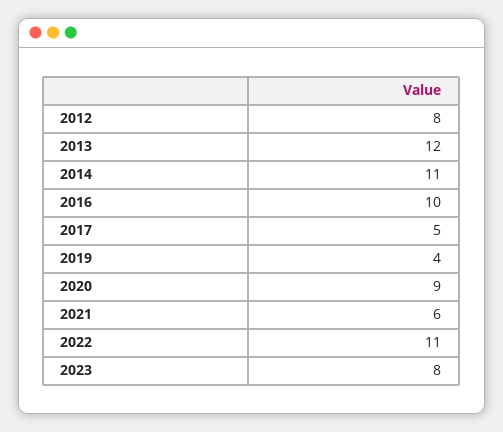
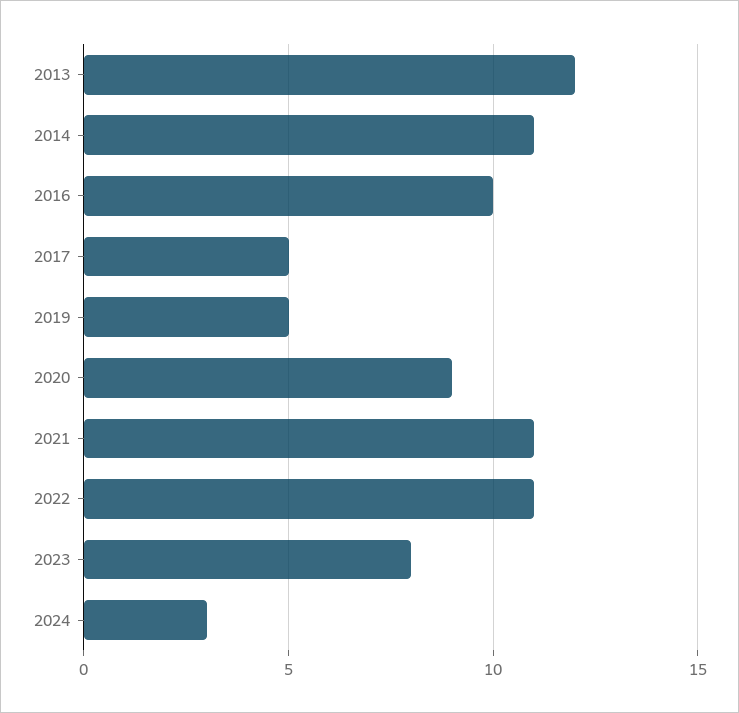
2012: 8 -> none
2019: 4 -> 5
2021: 6 -> 11
2024: none -> 3

